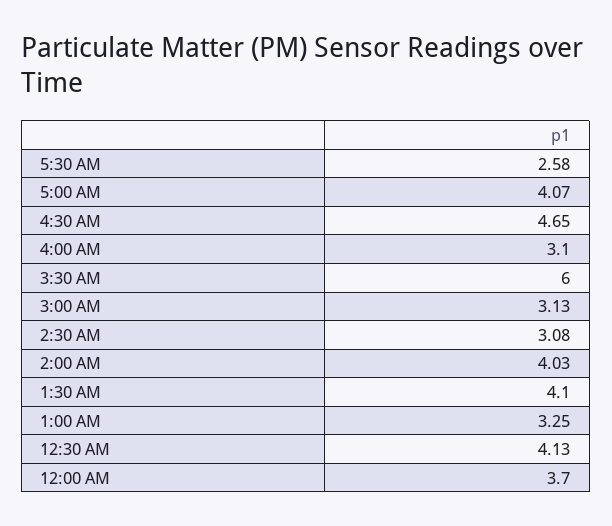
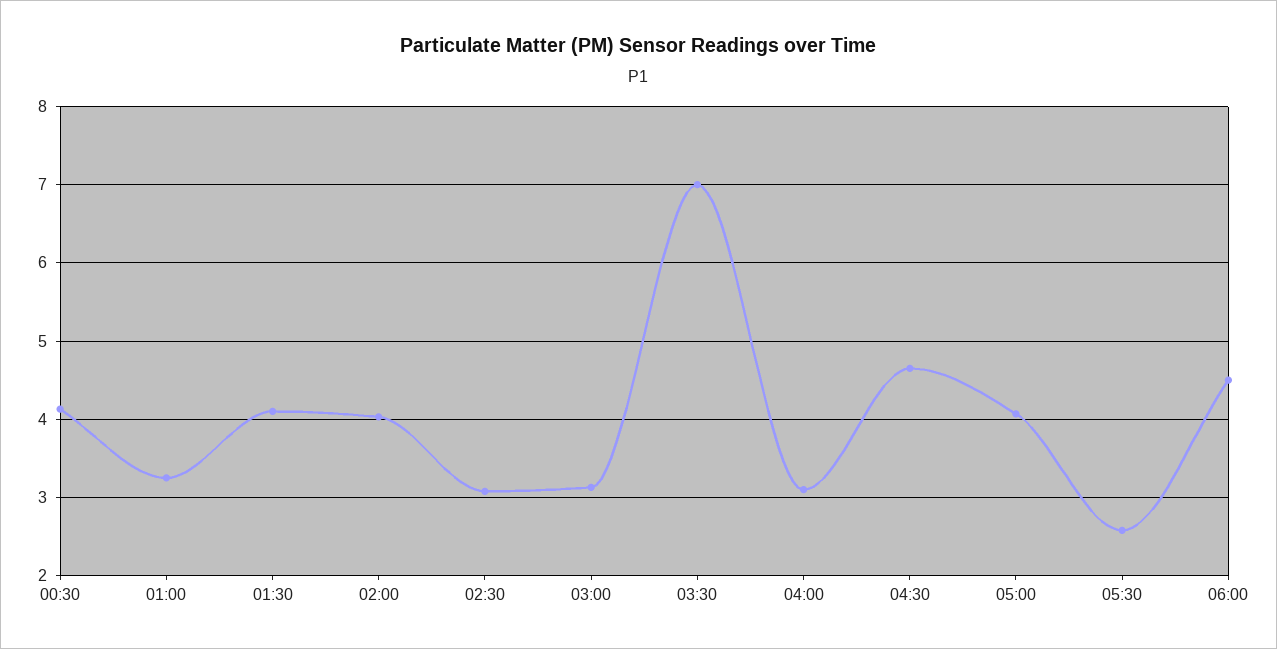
3:30 AM: 6 -> 7
12:00 AM: 3.7 -> none
06:00: none -> 4.5

